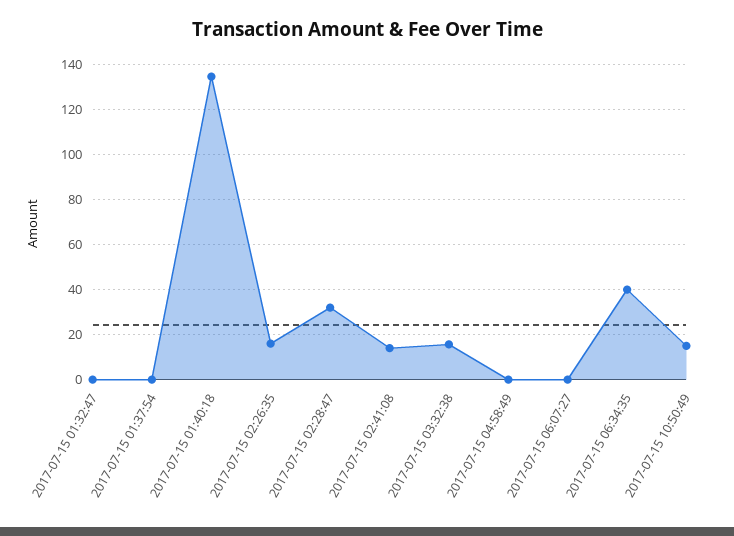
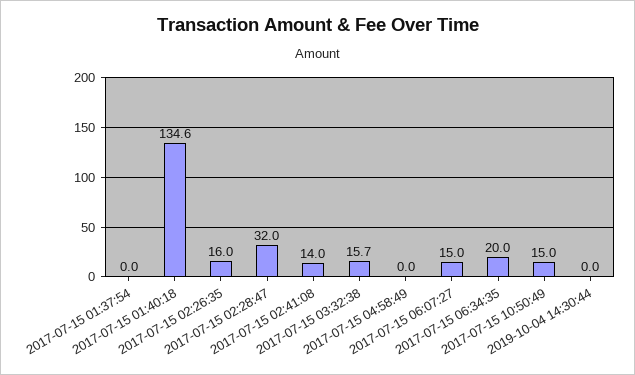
2017-07-15 01:32:47: 0 -> none
2017-07-15 06:07:27: 0 -> 15
2017-07-15 06:34:35: 40 -> 20
2019-10-04 14:30:44: none -> 0

